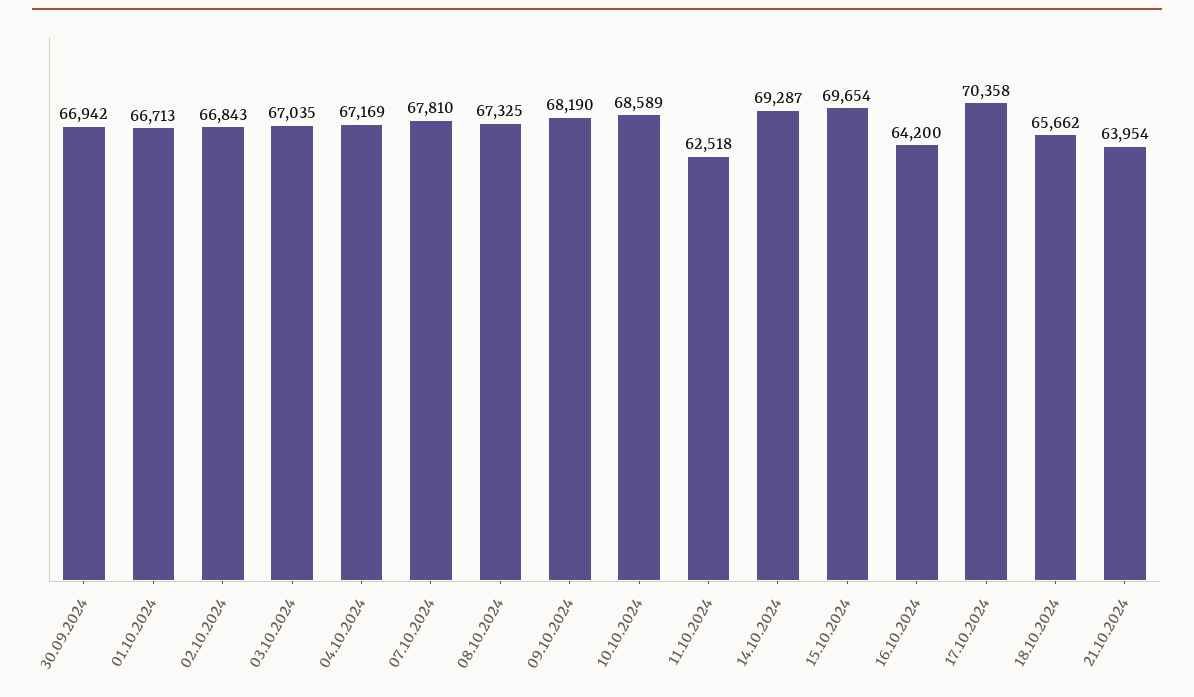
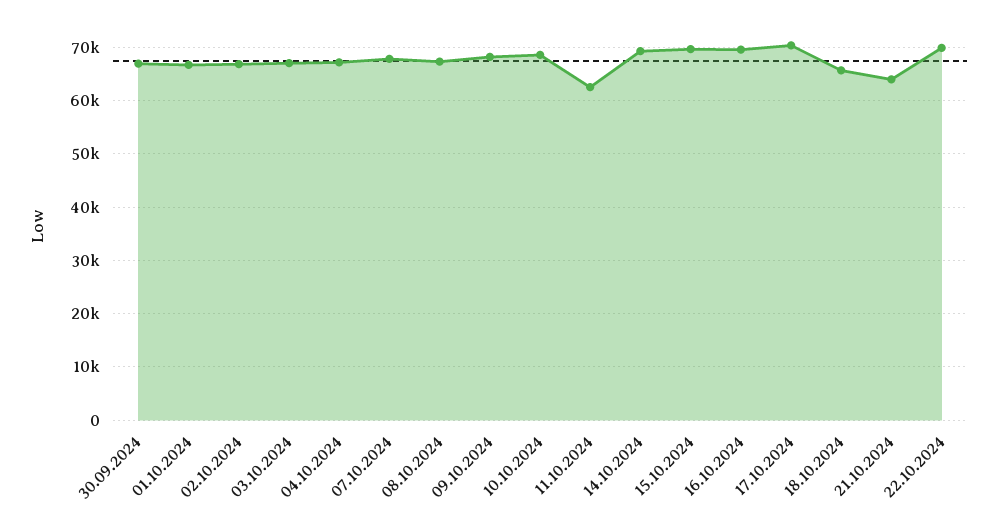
16.10.2024: 64200 -> 70000
22.10.2024: none -> 70000

